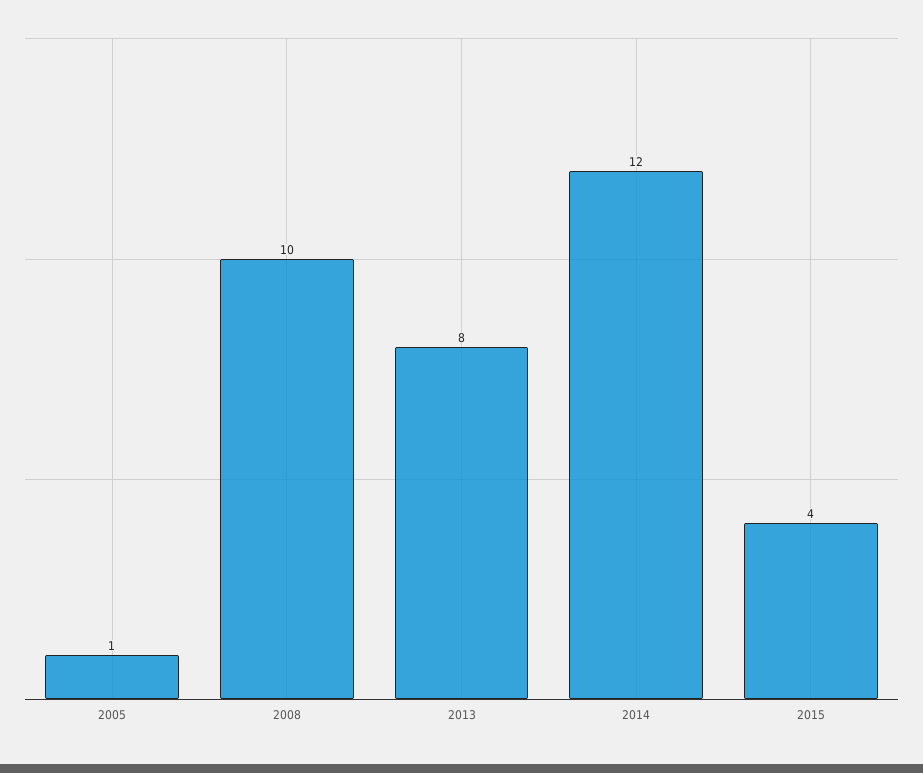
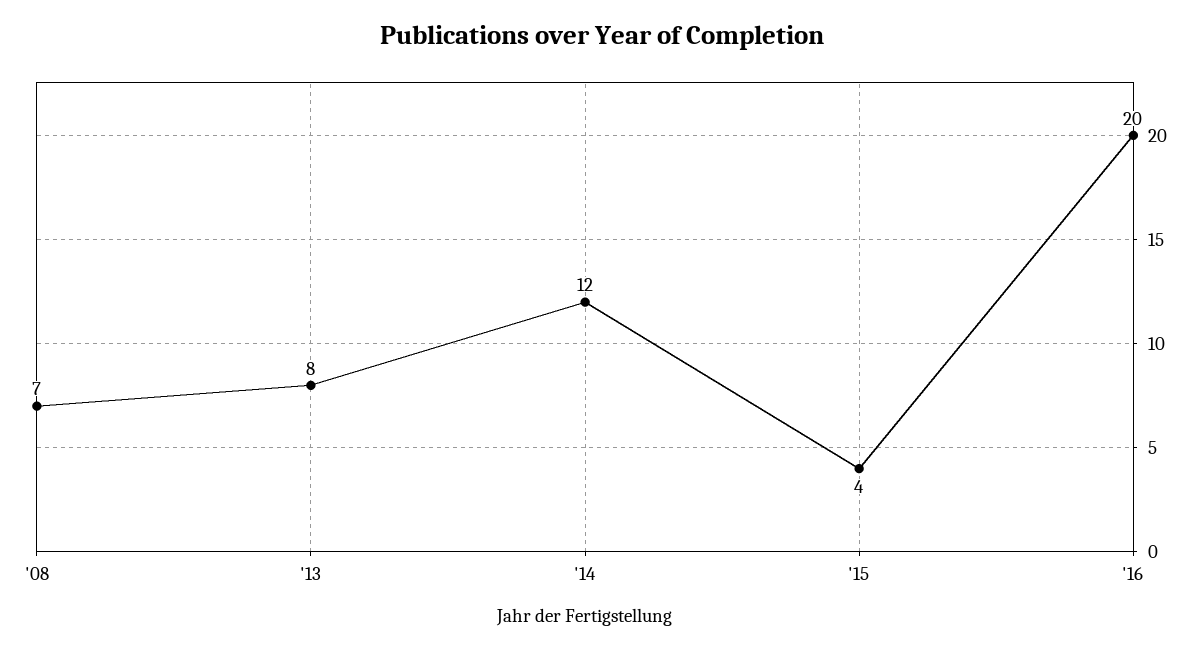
2005: 1 -> none
2008: 10 -> 7
'16: none -> 20

